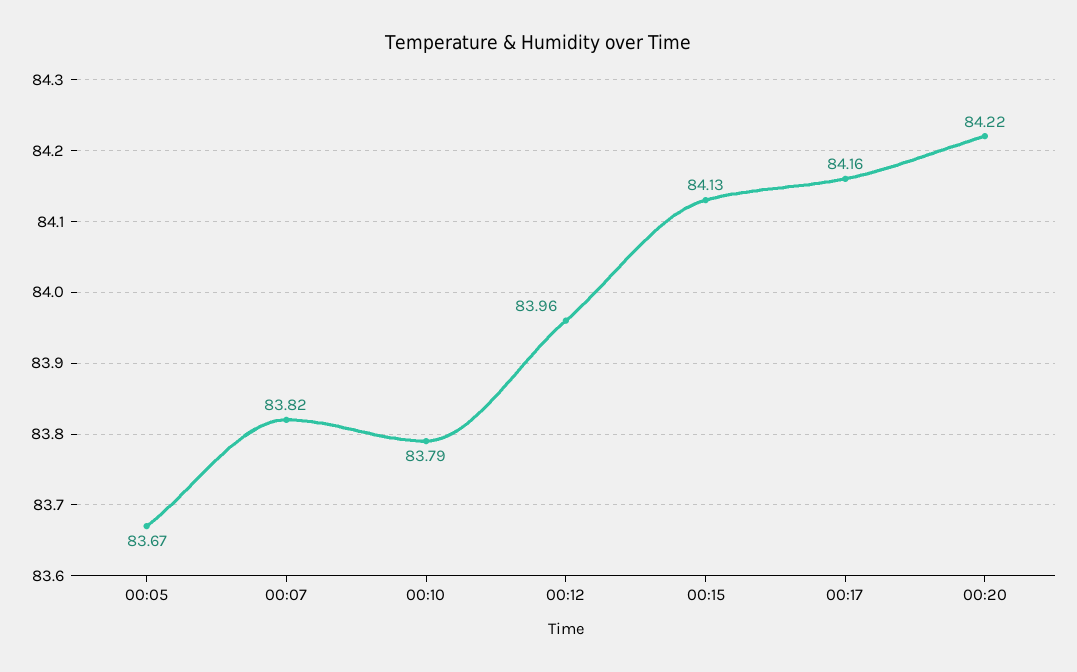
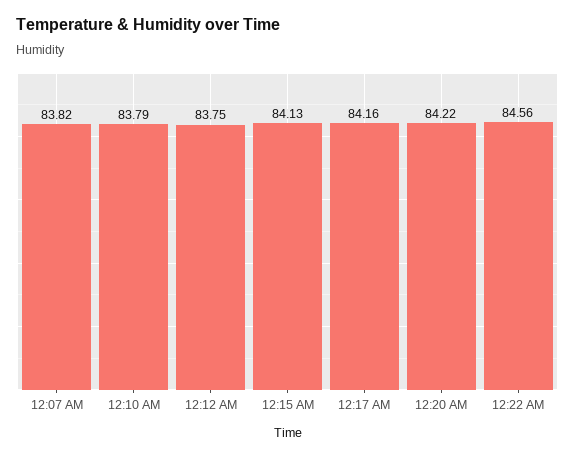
00:05: 83.67 -> none
00:12: 83.96 -> 83.75
12:22 AM: none -> 84.56

